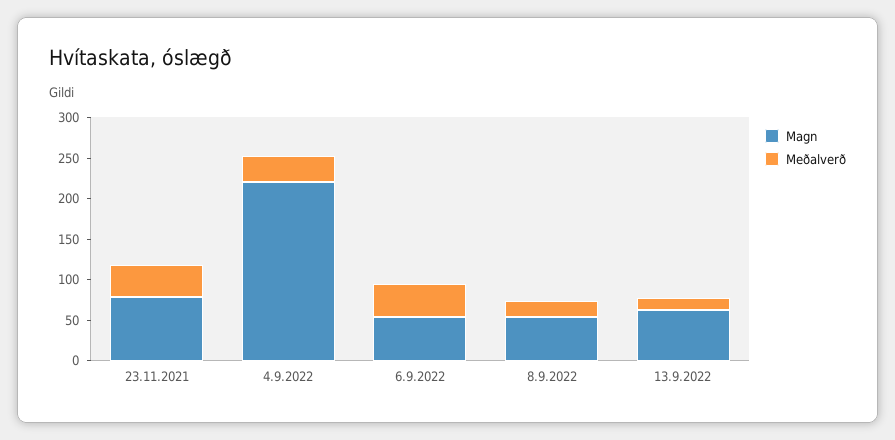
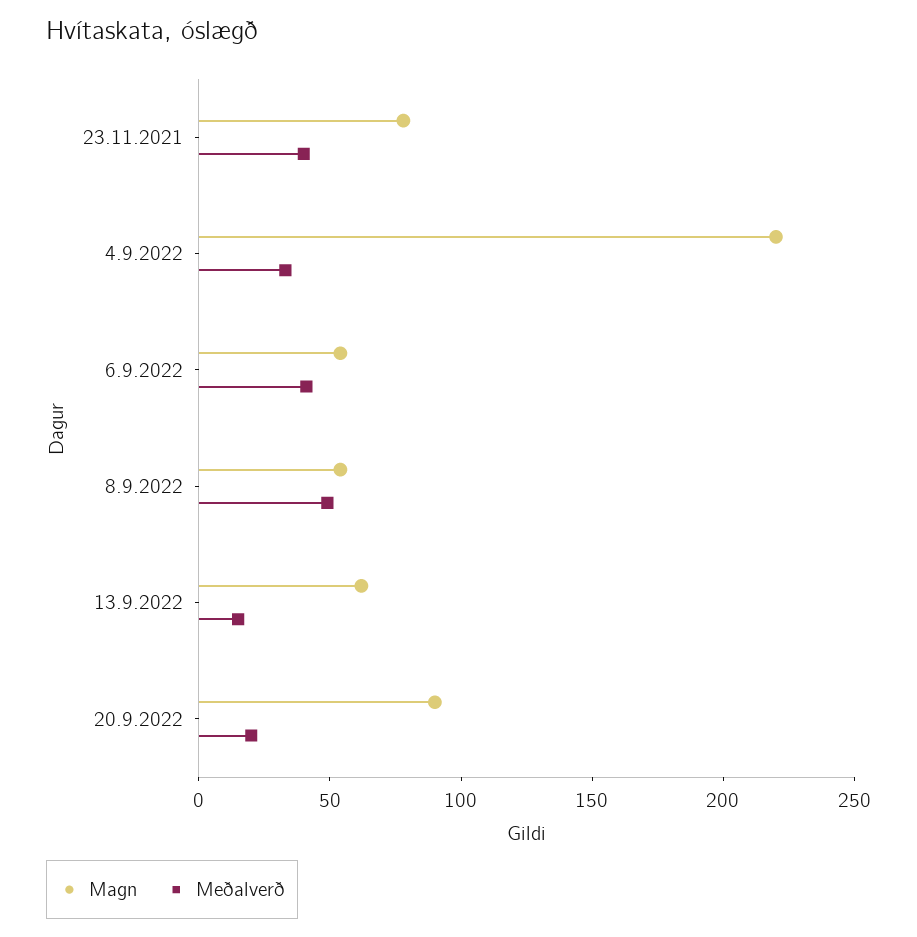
Meðalverð, 8.9.2022: 20 -> 50
Magn, 20.9.2022: none -> 90
Meðalverð, 20.9.2022: none -> 20

